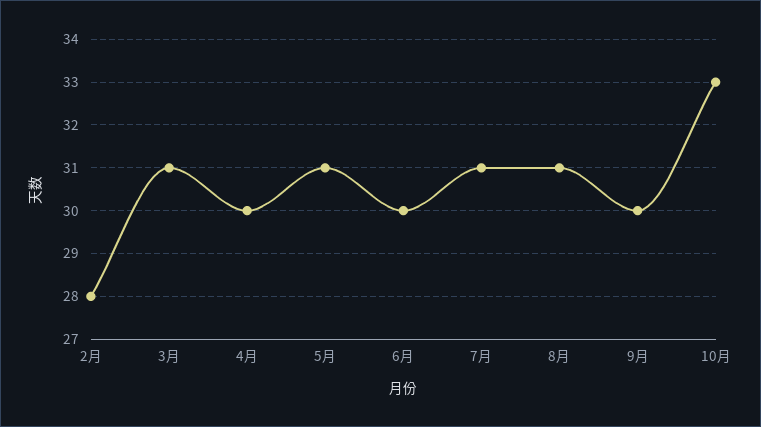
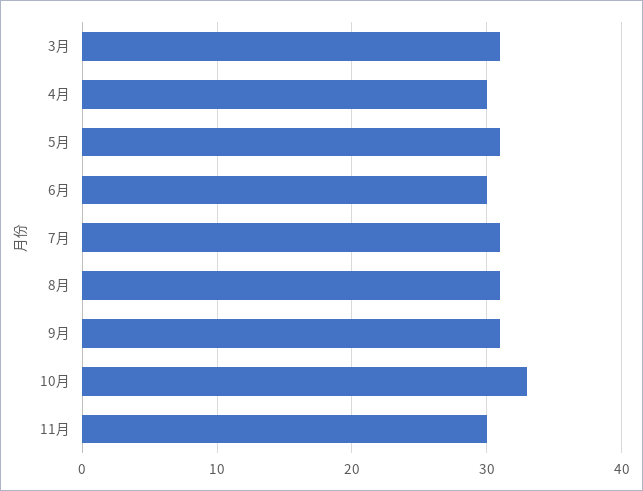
2月: 28 -> none
9月: 30 -> 31
11月: none -> 30

